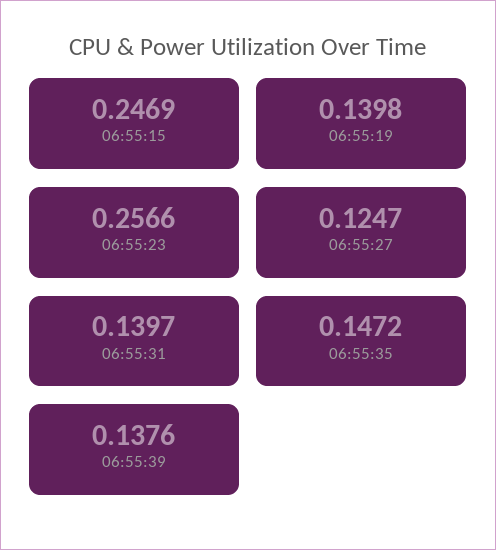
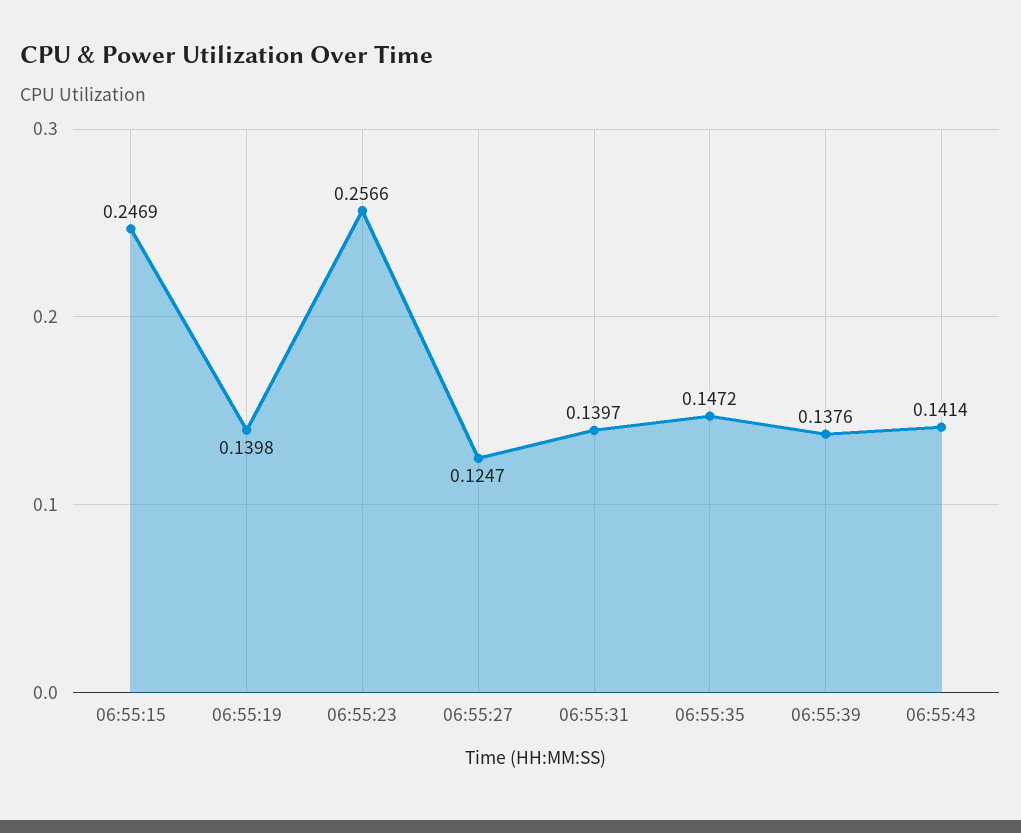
06:55:43: none -> 0.1414

